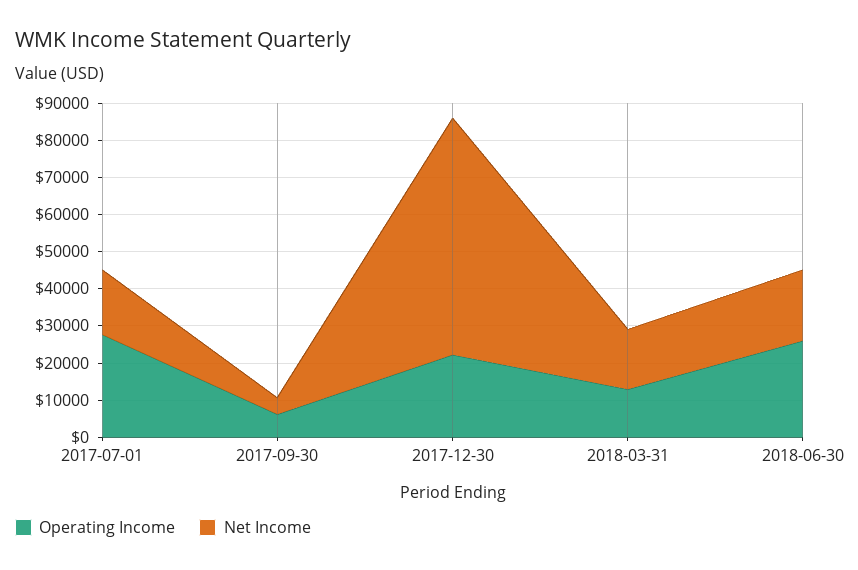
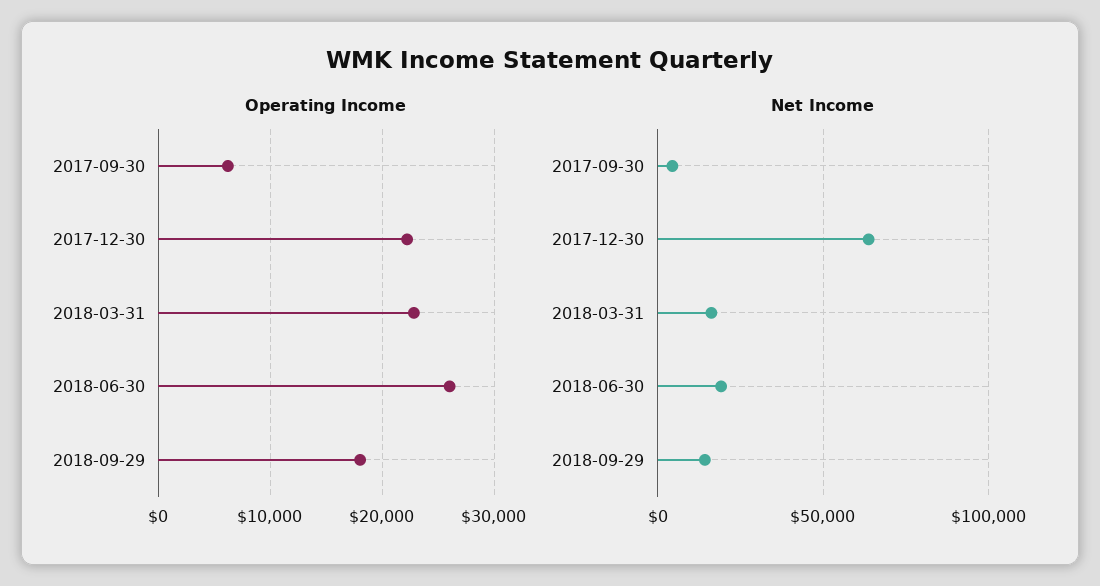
Operating Income, 2017-07-01: 27500 -> none
Net Income, 2017-07-01: 17500 -> none
Operating Income, 2018-03-31: 12500 -> 23000
Operating Income, 2018-09-29: none -> 18000
Net Income, 2018-09-29: none -> 15000

